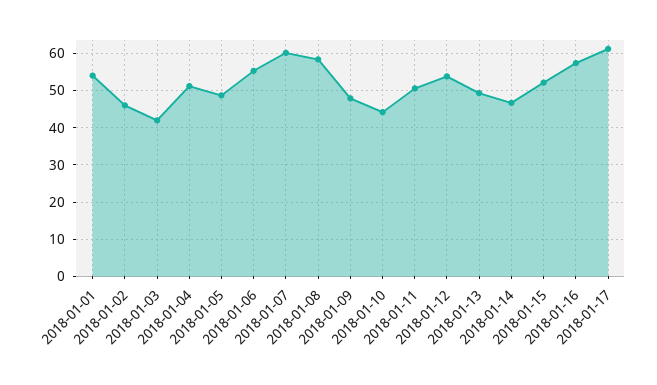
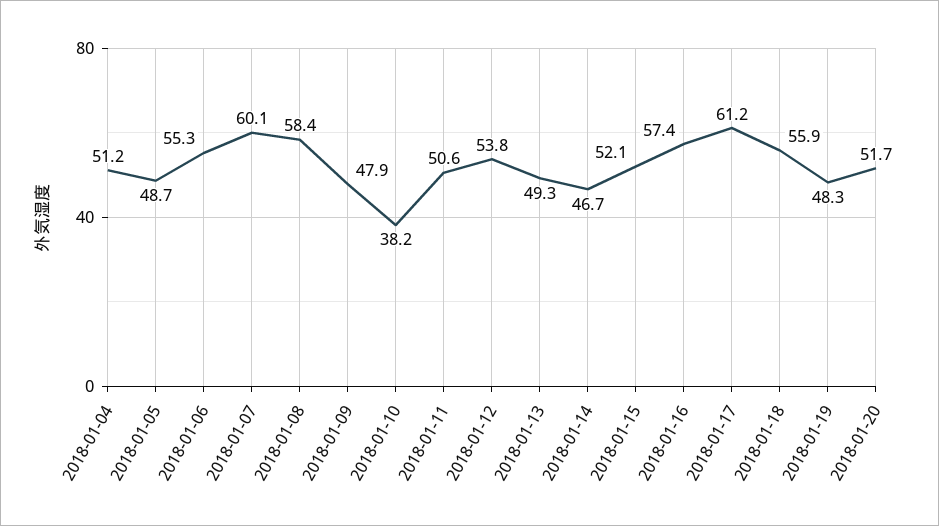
2018-01-01: 54 -> none
2018-01-02: 46 -> none
2018-01-03: 42 -> none
2018-01-10: 44 -> 38.2
2018-01-18: none -> 55.9
2018-01-19: none -> 48.3
2018-01-20: none -> 51.7

